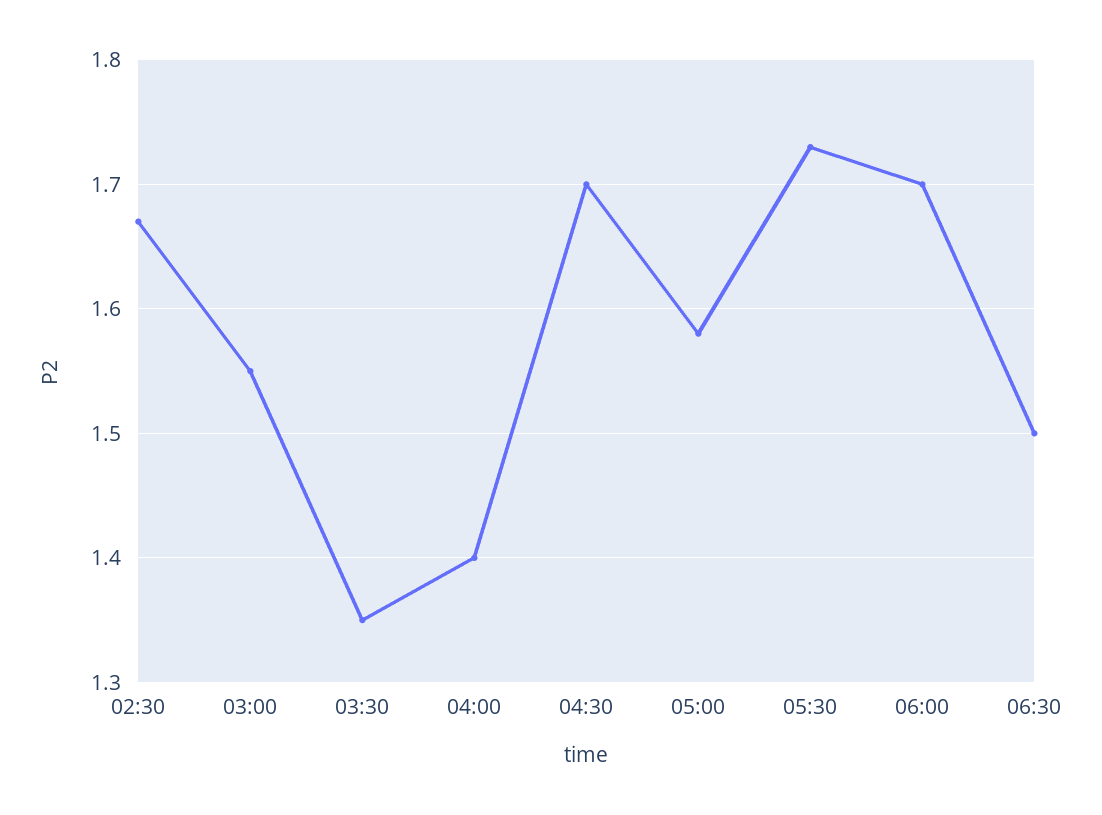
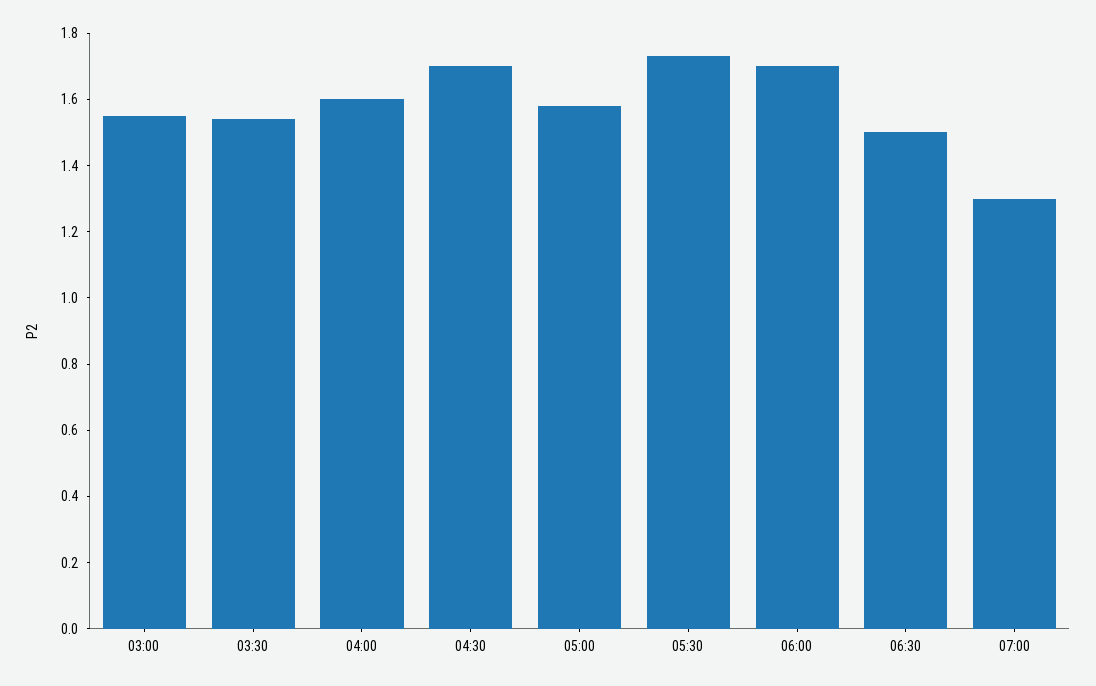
02:30: 1.67 -> none
03:30: 1.35 -> 1.55
04:00: 1.4 -> 1.6
07:00: none -> 1.3

